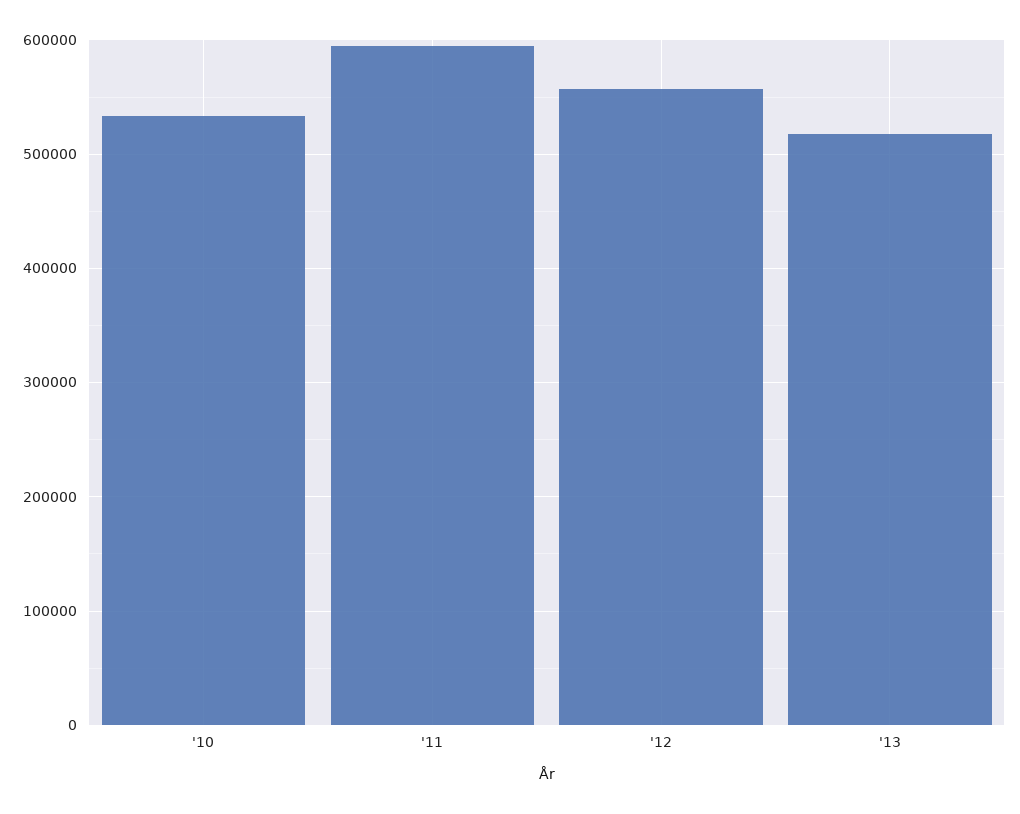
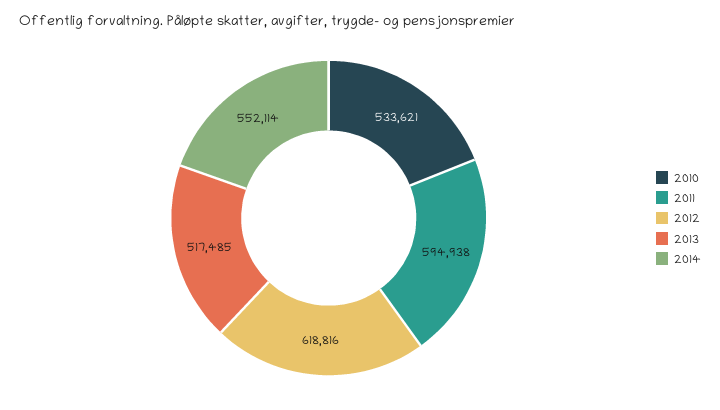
'12: 560000 -> 618816
2014: none -> 552114

